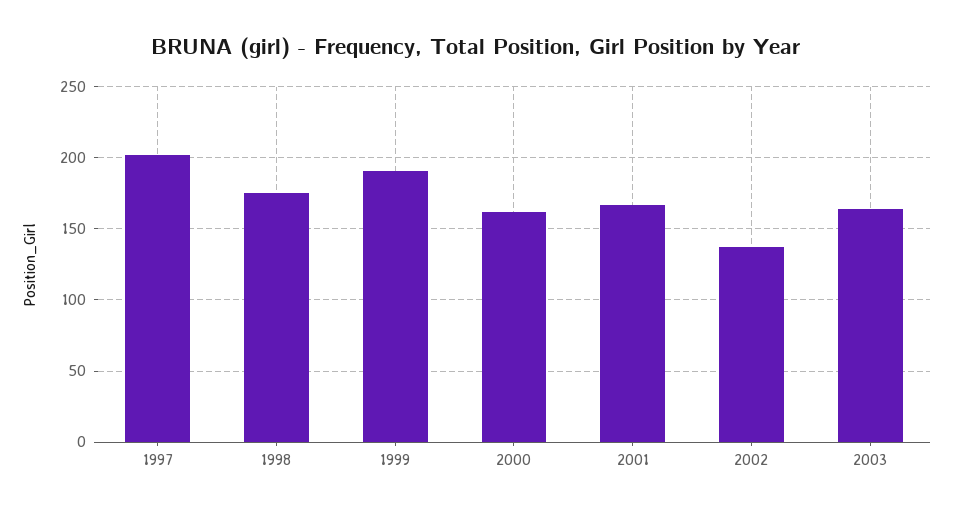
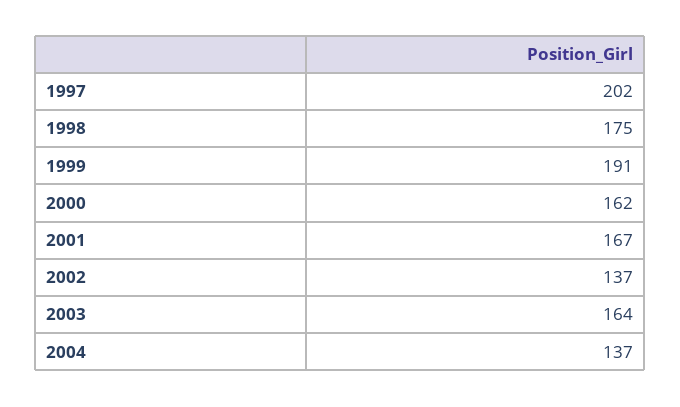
2004: none -> 137

